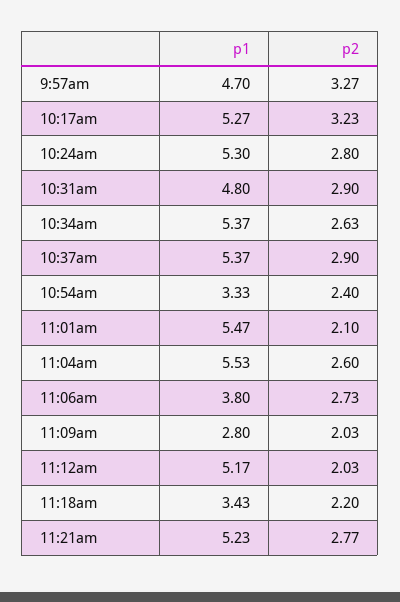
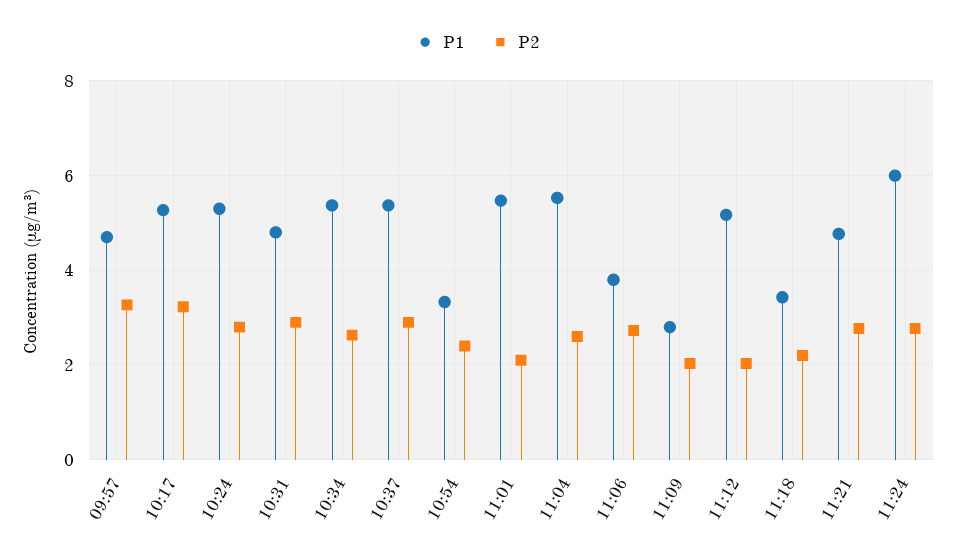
p1, 11:21am: 5.23 -> 4.8
p1, 11:24: none -> 6
p2, 11:24: none -> 2.8

